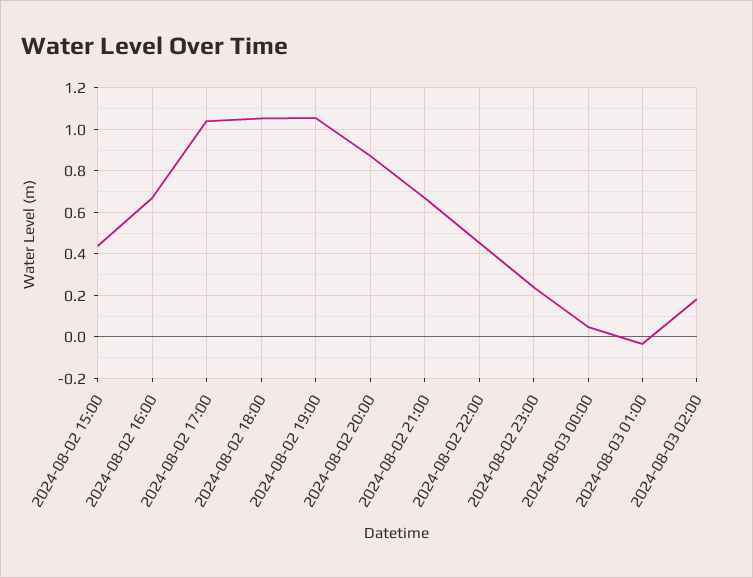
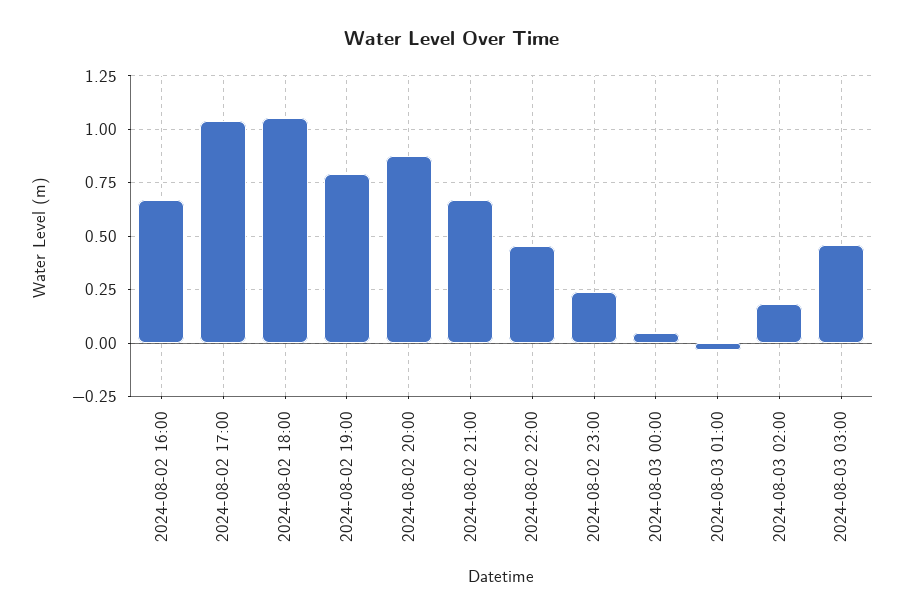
2024-08-02 15:00: 0.45 -> none
2024-08-02 19:00: 1.05 -> 0.8
2024-08-03 03:00: none -> 0.45

